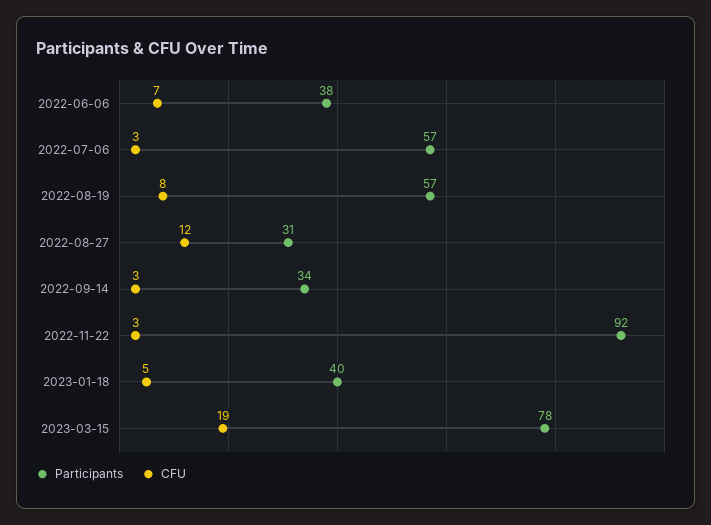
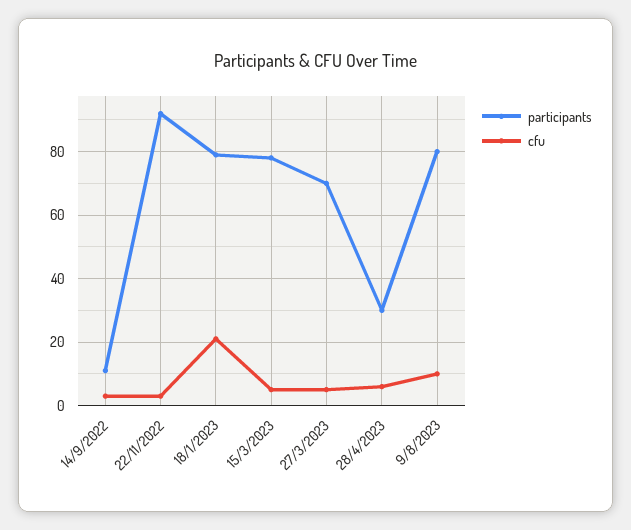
Participants, 2022-06-06: 38 -> none
CFU, 2022-06-06: 7 -> none
Participants, 2022-07-06: 57 -> none
CFU, 2022-07-06: 3 -> none
Participants, 2022-08-19: 57 -> none
CFU, 2022-08-19: 8 -> none
Participants, 2022-08-27: 31 -> none
CFU, 2022-08-27: 12 -> none
Participants, 2022-09-14: 34 -> 10
Participants, 2023-01-18: 40 -> 80
CFU, 2023-01-18: 5 -> 20
CFU, 2023-03-15: 19 -> 5
Participants, 27/3/2023: none -> 70
CFU, 27/3/2023: none -> 5
Participants, 28/4/2023: none -> 30
CFU, 28/4/2023: none -> 5
Participants, 9/8/2023: none -> 80
CFU, 9/8/2023: none -> 10

